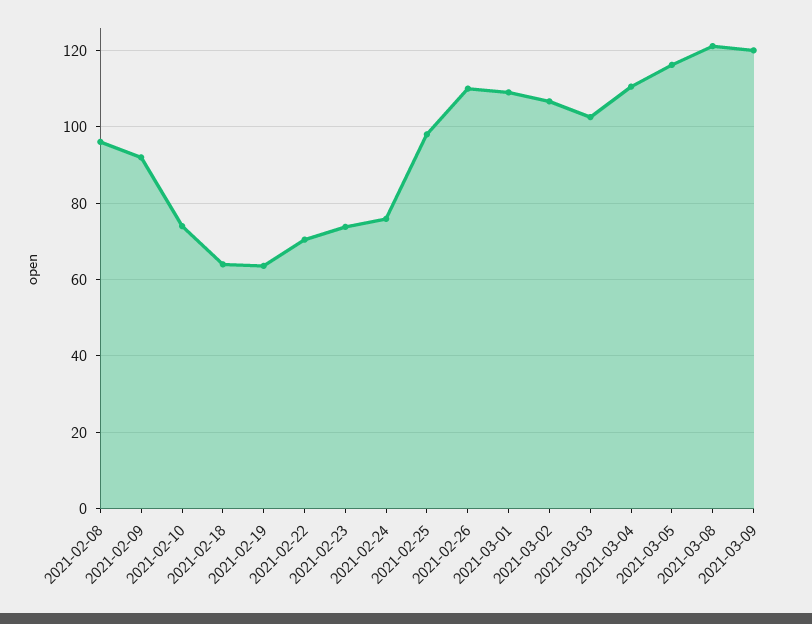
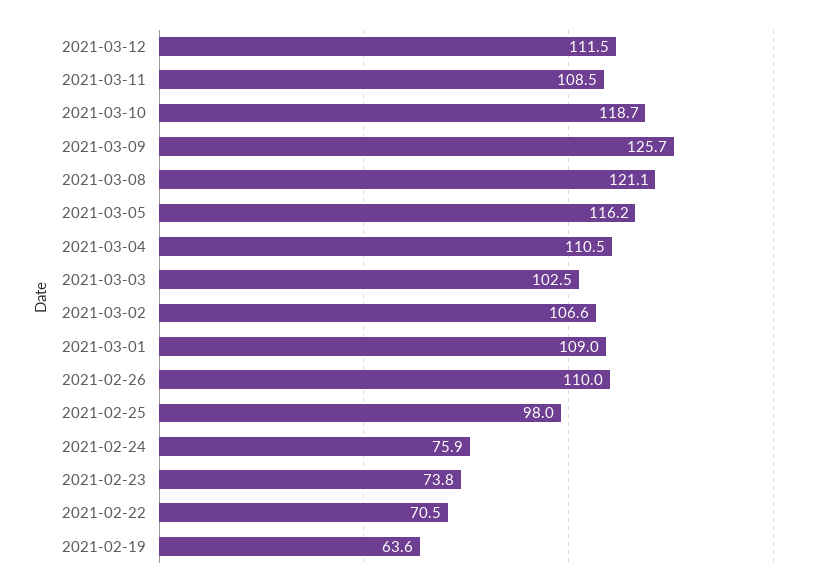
2021-02-08: 96 -> none
2021-02-09: 92 -> none
2021-02-10: 74 -> none
2021-02-18: 64 -> none
2021-03-09: 120 -> 125.7
2021-03-12: none -> 111.5
2021-03-11: none -> 108.5
2021-03-10: none -> 118.7

